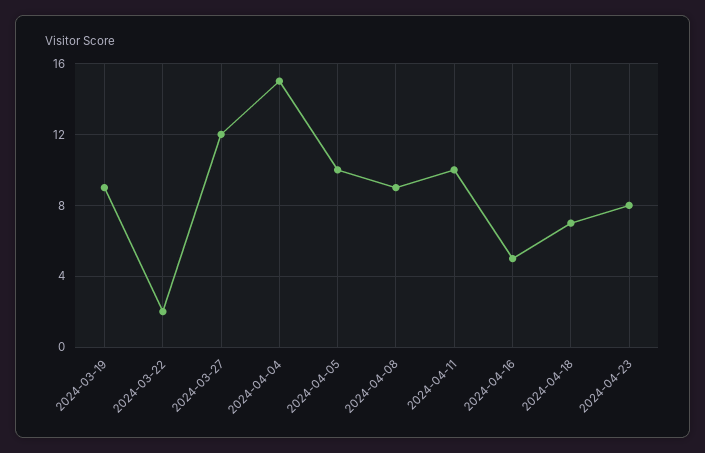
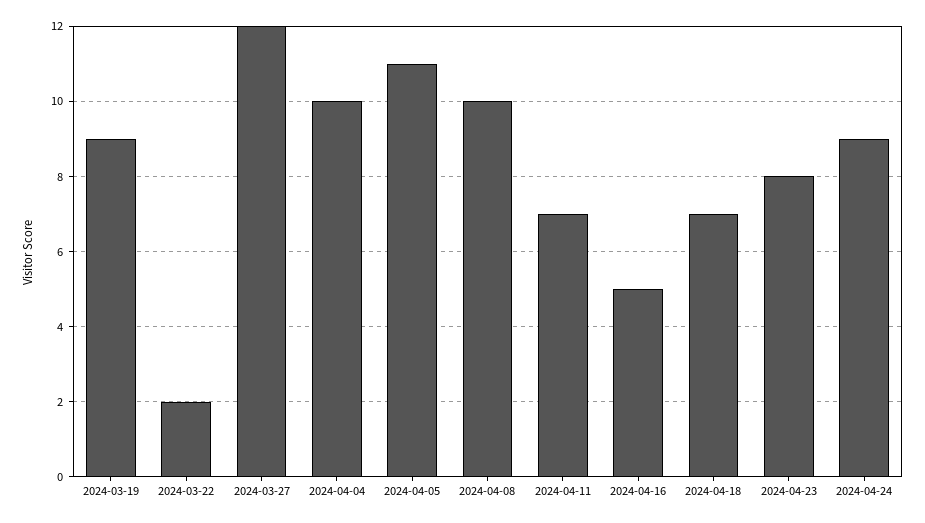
2024-04-04: 15 -> 10
2024-04-05: 10 -> 11
2024-04-08: 9 -> 10
2024-04-11: 10 -> 7
2024-04-24: none -> 9

